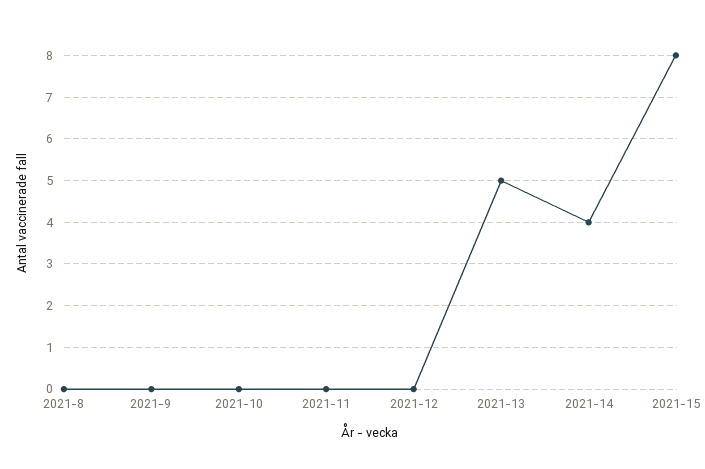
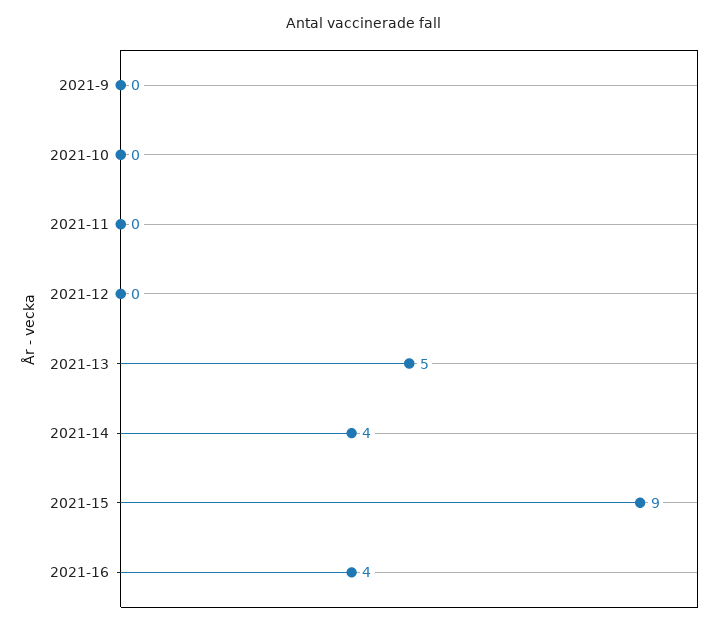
2021-8: 0 -> none
2021-15: 8 -> 9
2021-16: none -> 4

